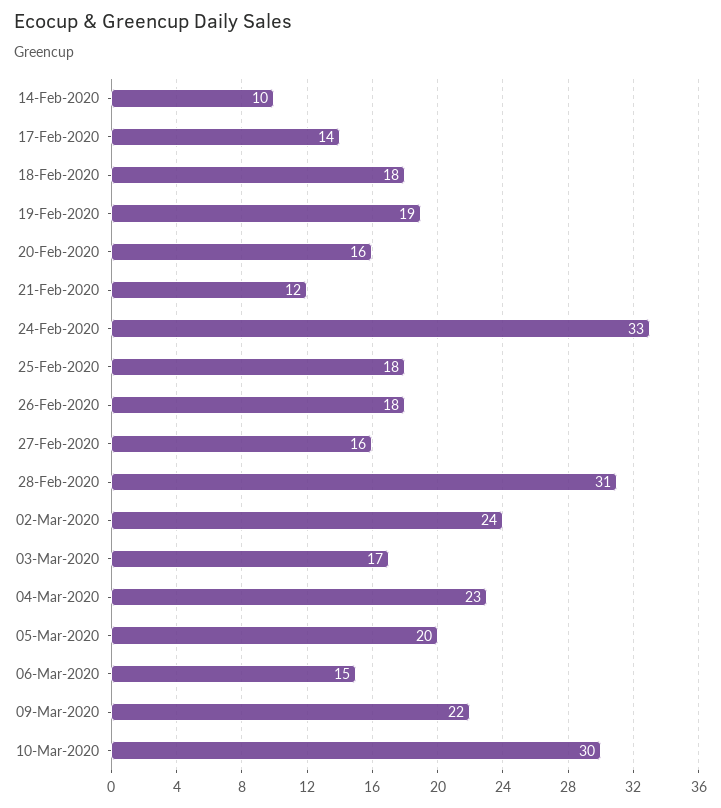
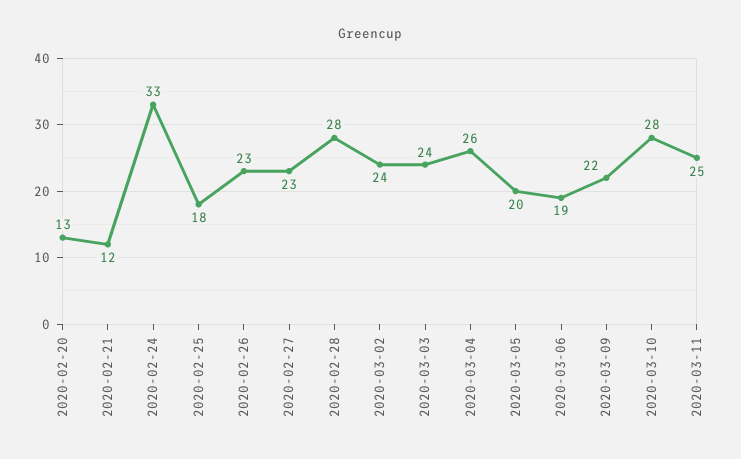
14-Feb-2020: 10 -> none
17-Feb-2020: 14 -> none
18-Feb-2020: 18 -> none
19-Feb-2020: 19 -> none
20-Feb-2020: 16 -> 13
26-Feb-2020: 18 -> 23
27-Feb-2020: 16 -> 23
28-Feb-2020: 31 -> 28
03-Mar-2020: 17 -> 24
04-Mar-2020: 23 -> 26
06-Mar-2020: 15 -> 19
10-Mar-2020: 30 -> 28
2020-03-11: none -> 25

